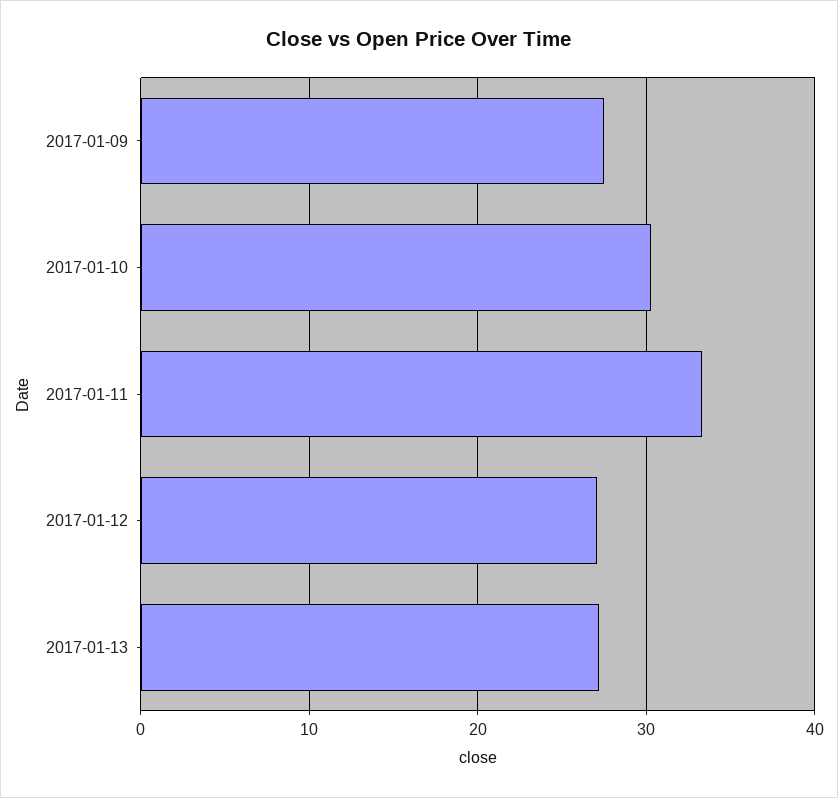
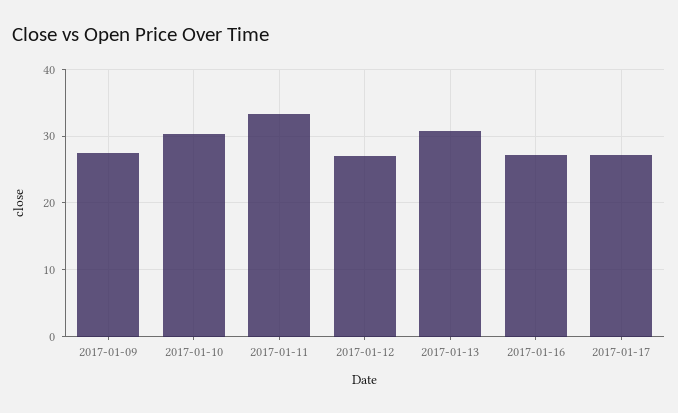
2017-01-13: 27 -> 31
2017-01-16: none -> 27
2017-01-17: none -> 27

